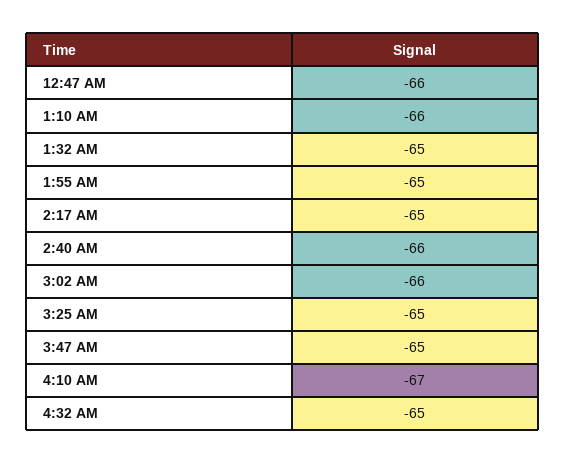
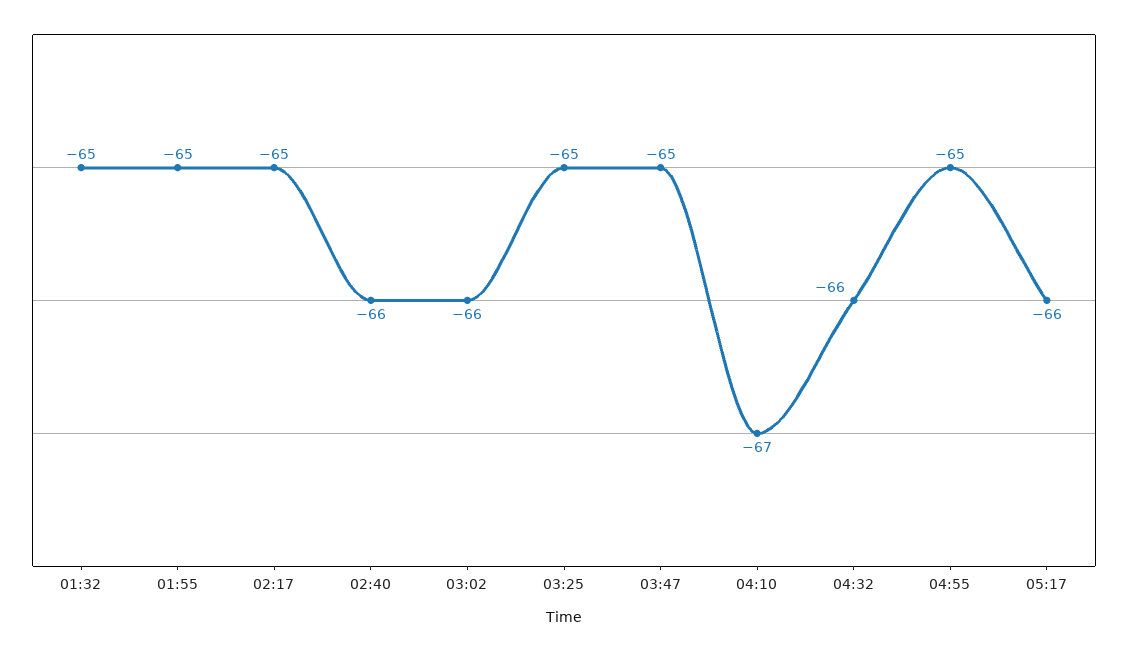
12:47 AM: -66 -> none
1:10 AM: -66 -> none
4:32 AM: -65 -> -66
04:55: none -> -65
05:17: none -> -66

